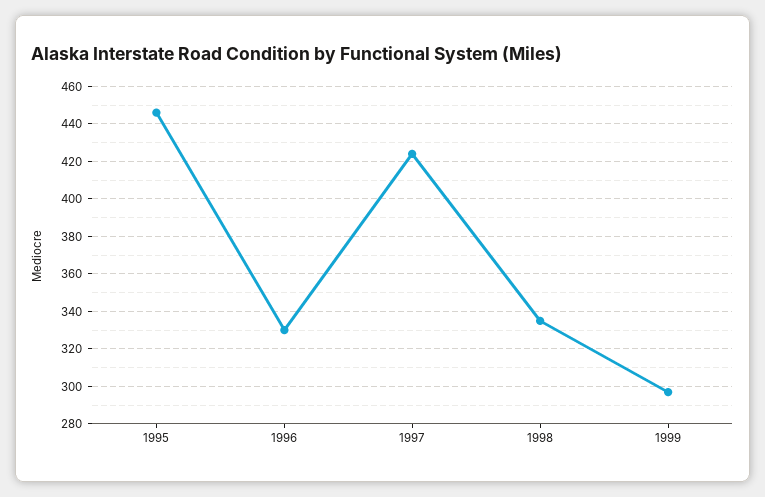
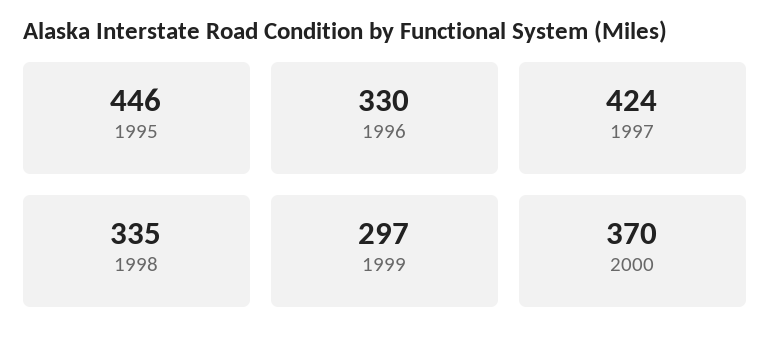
2000: none -> 370

